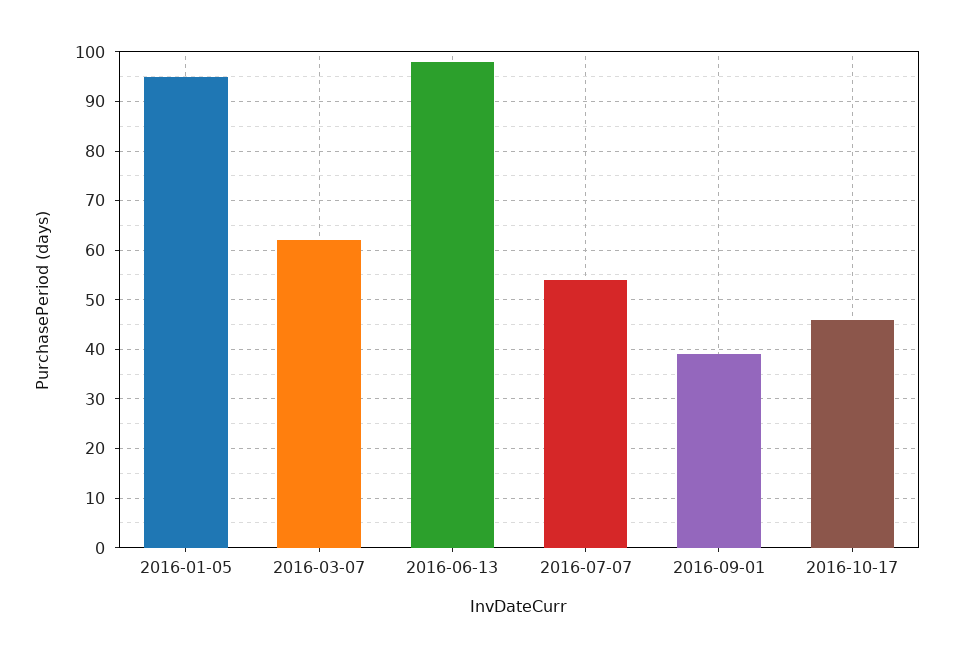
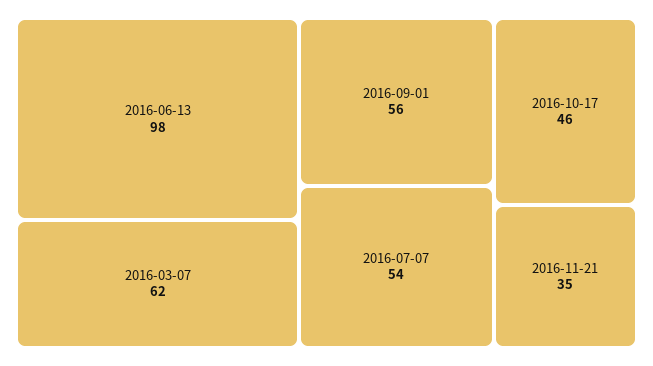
2016-01-05: 95 -> none
2016-09-01: 40 -> 56
2016-11-21: none -> 35

